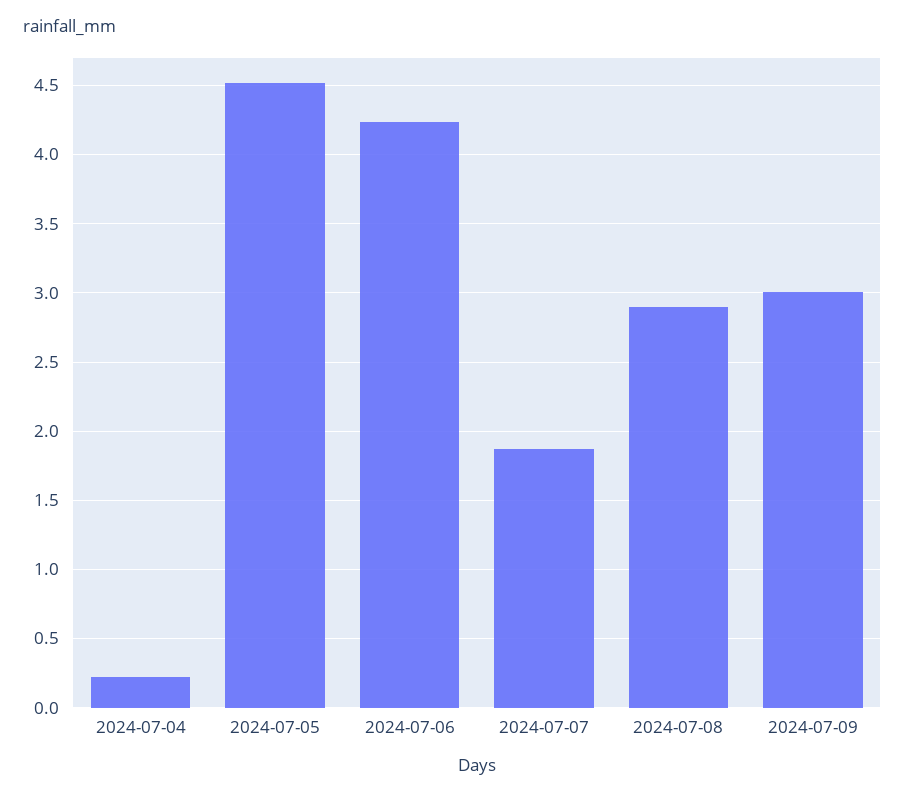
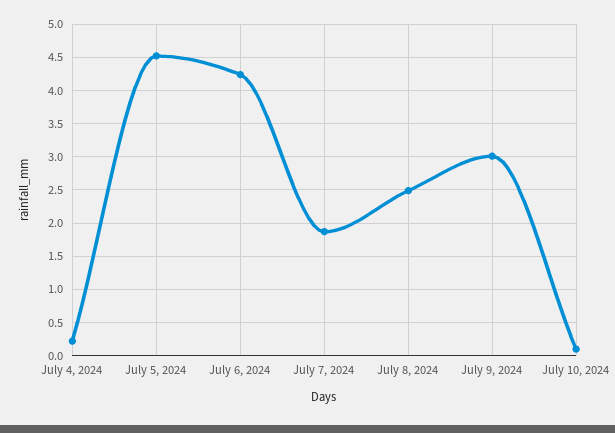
2024-07-08: 2.9 -> 2.5
July 10, 2024: none -> 0.1

